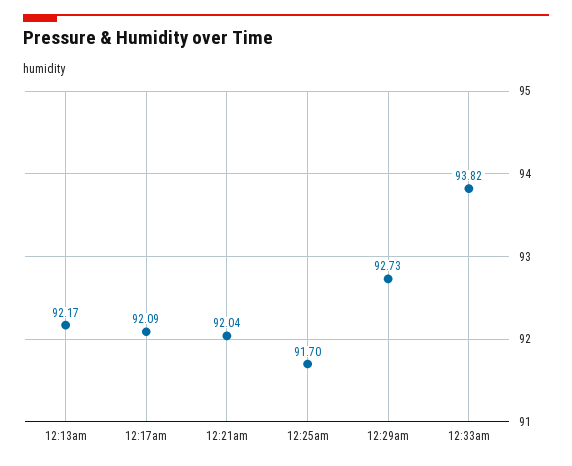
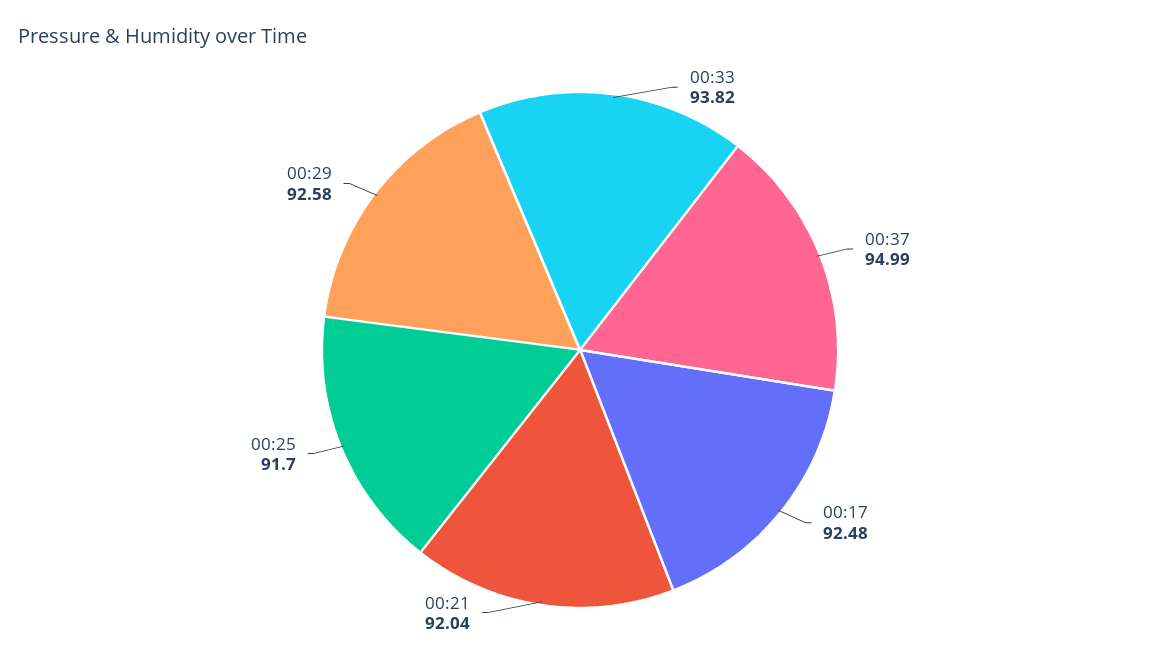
12:13am: 92.17 -> none
12:17am: 92.09 -> 92.48
12:29am: 92.73 -> 92.58
00:37: none -> 94.99

